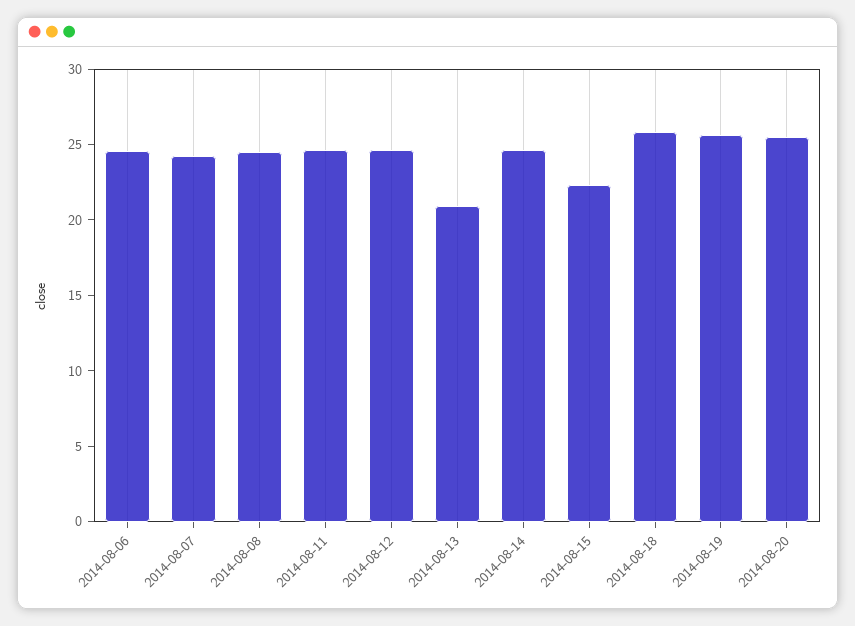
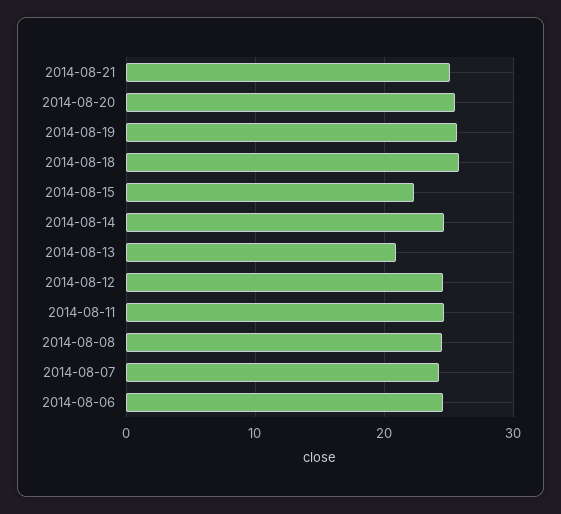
2014-08-21: none -> 25

